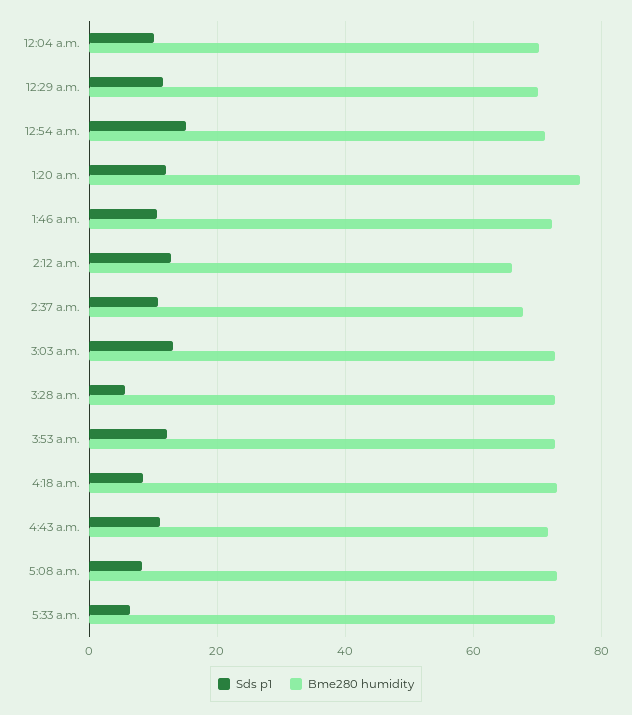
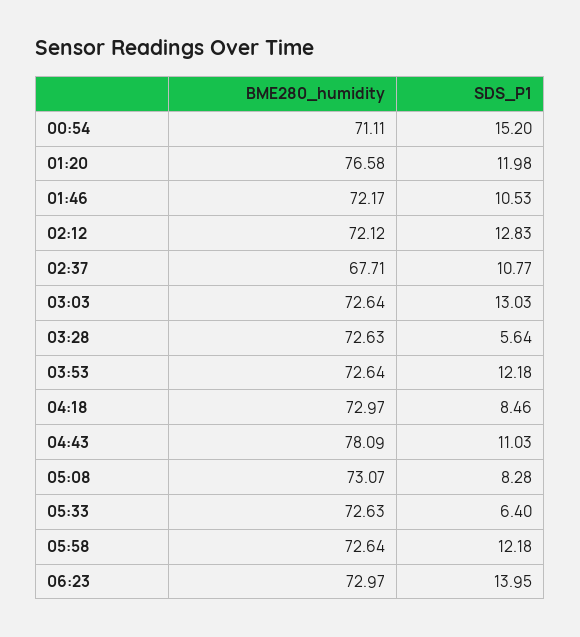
Sds p1, 12:04 a.m.: 10 -> none
Bme280 humidity, 12:04 a.m.: 70 -> none
Sds p1, 12:29 a.m.: 12 -> none
Bme280 humidity, 12:29 a.m.: 70 -> none
Bme280 humidity, 2:12 a.m.: 66 -> 72.12
Bme280 humidity, 4:43 a.m.: 72 -> 78.09
Bme280 humidity, 05:58: none -> 72.64
Sds p1, 05:58: none -> 12.18
Bme280 humidity, 06:23: none -> 72.97
Sds p1, 06:23: none -> 13.95

